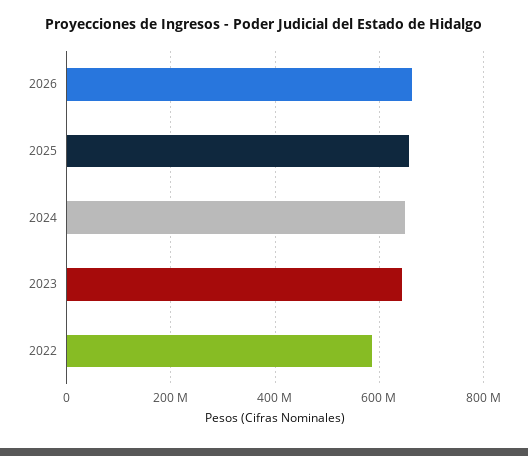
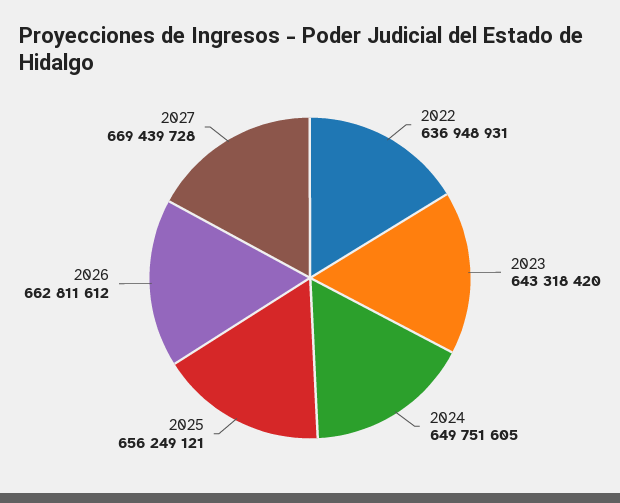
2022: 580000000 -> 636948931
2027: none -> 669439728

